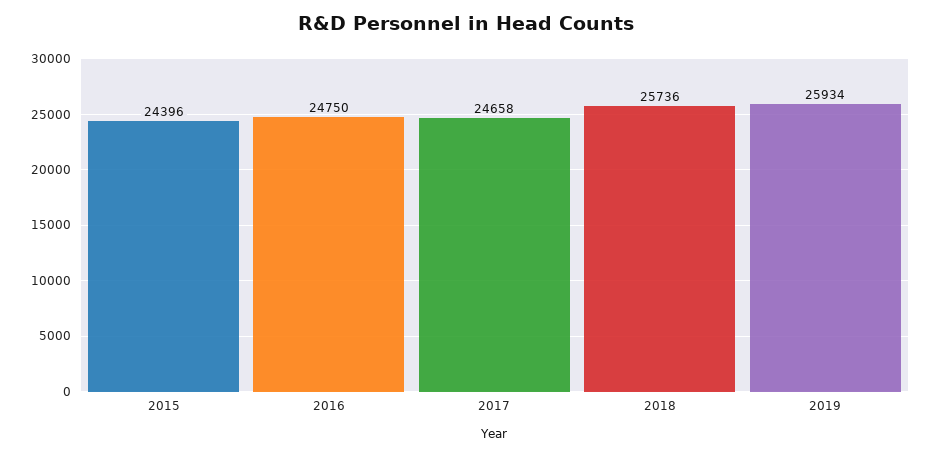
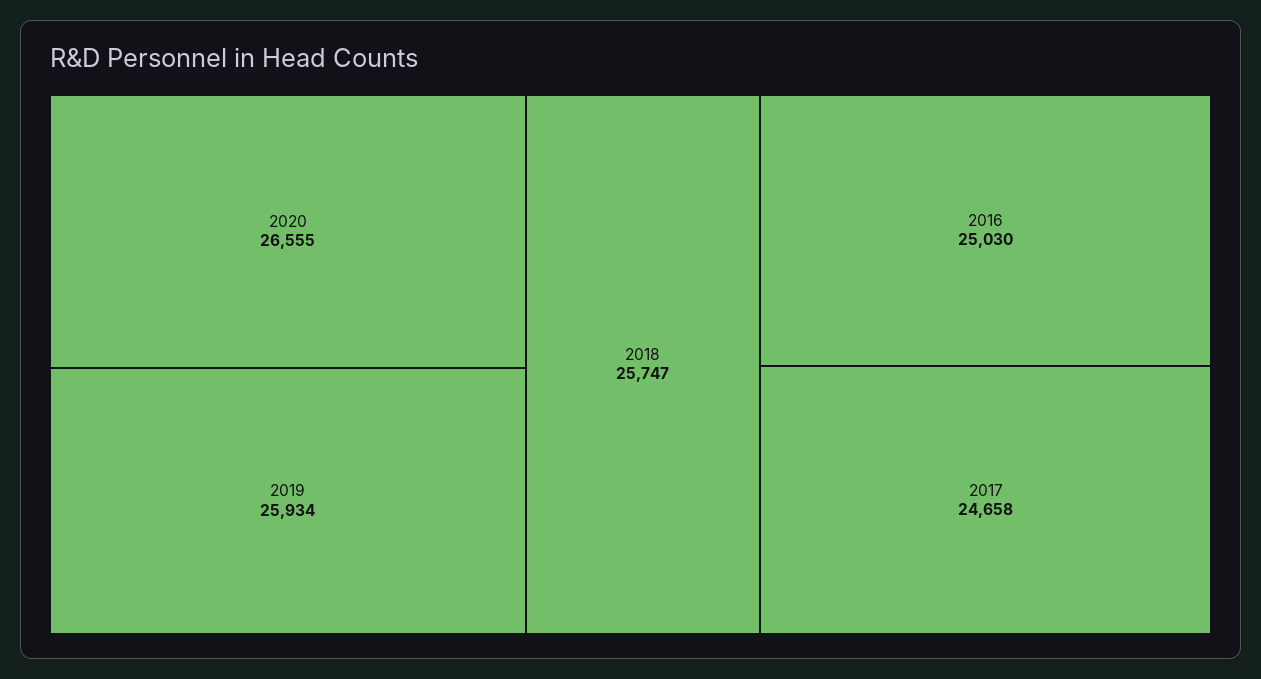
2015: 24396 -> none
2016: 24750 -> 25030
2018: 25736 -> 25747
2020: none -> 26555

